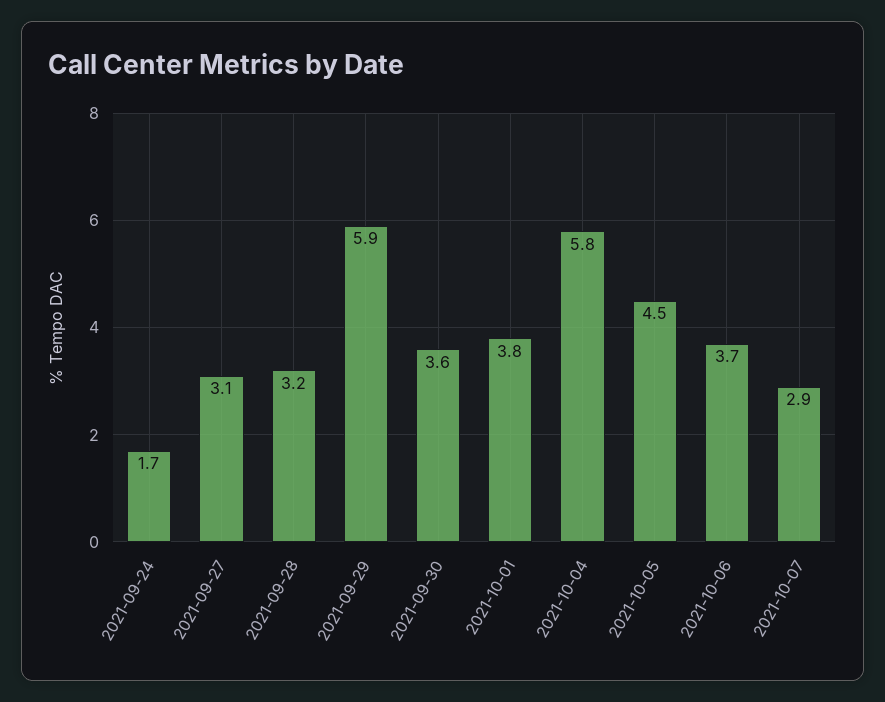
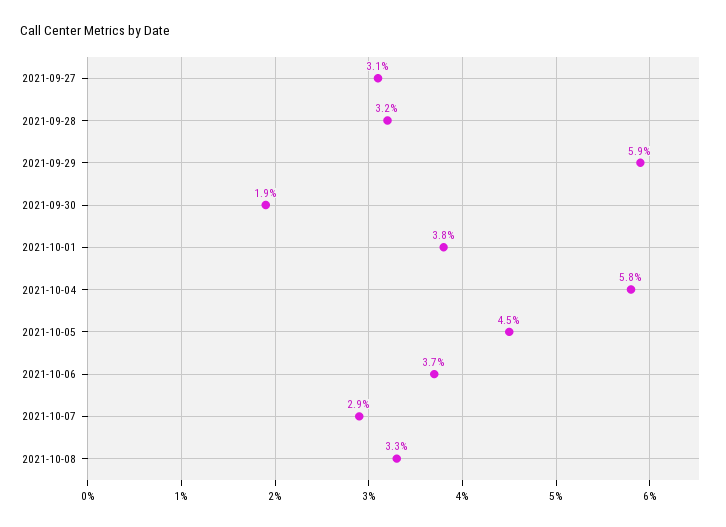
2021-09-24: 1.7 -> none
2021-09-30: 3.6 -> 1.9
2021-10-08: none -> 3.3

